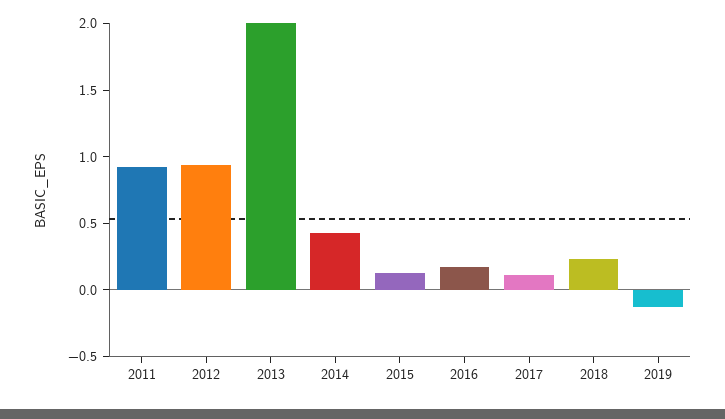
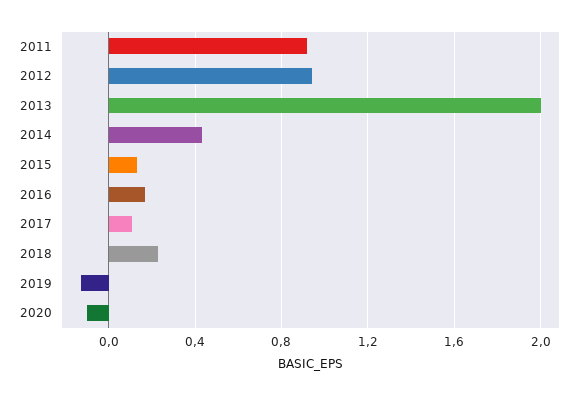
2020: none -> -0.1

